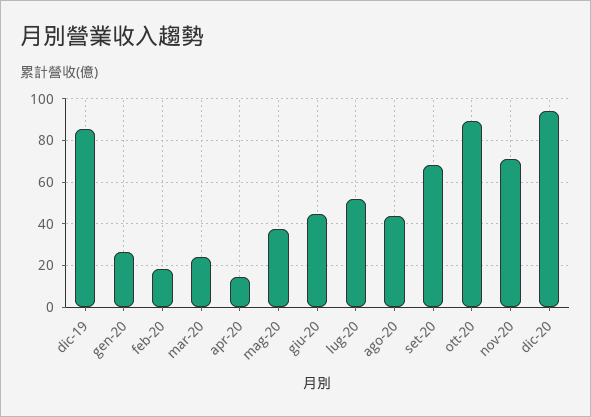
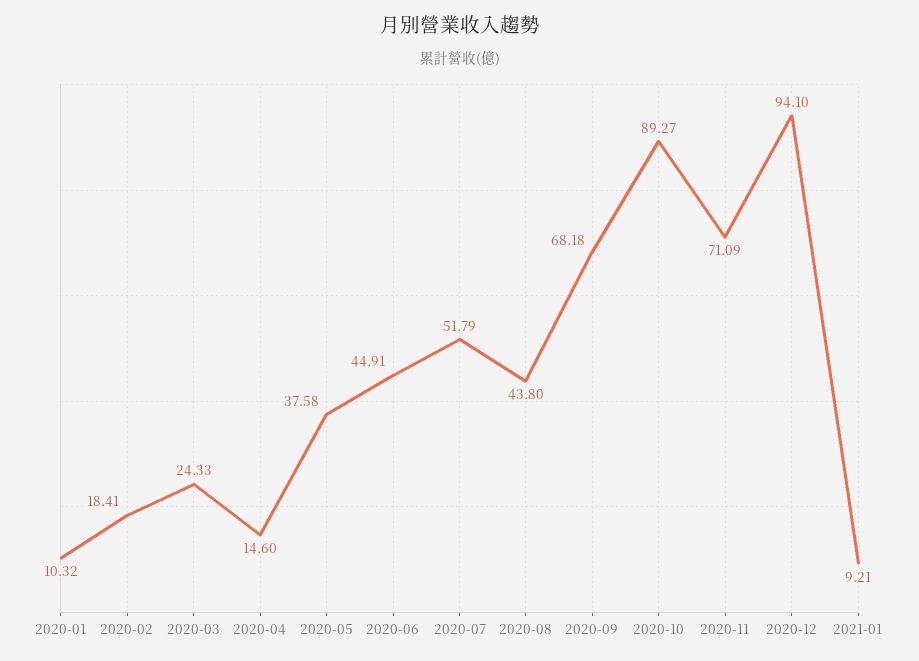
dic-19: 85 -> none
gen-20: 25 -> 10.32
2021-01: none -> 9.21

